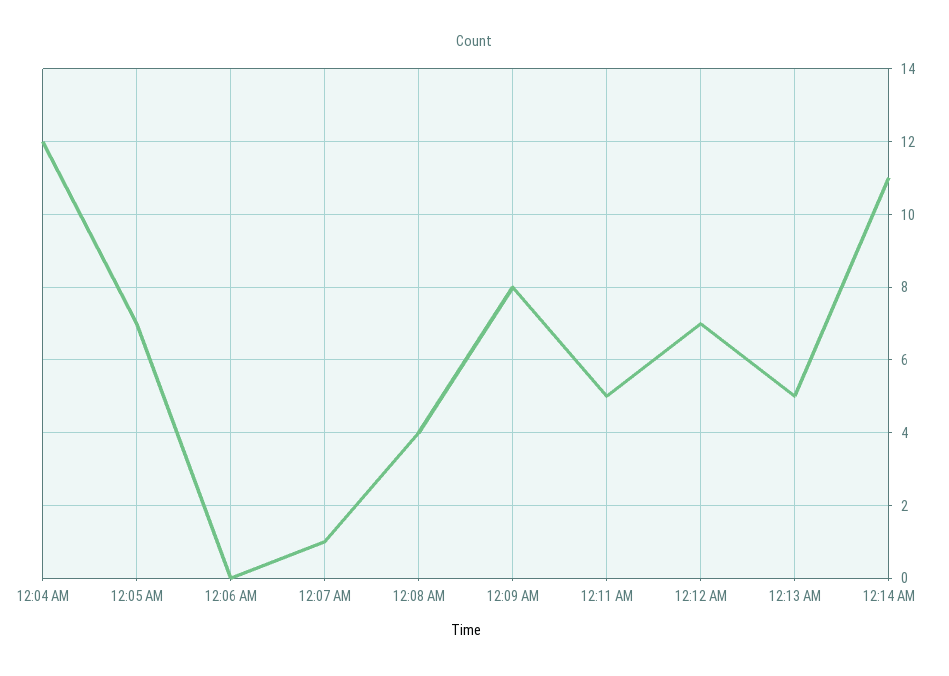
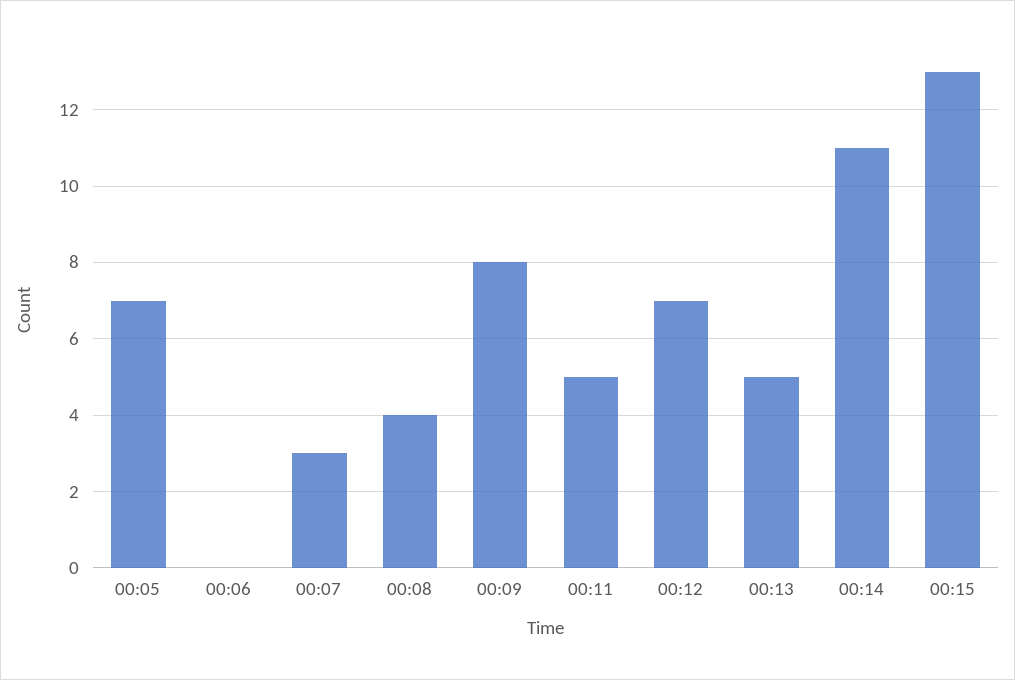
12:04 AM: 12 -> none
12:07 AM: 1 -> 3
00:15: none -> 13

